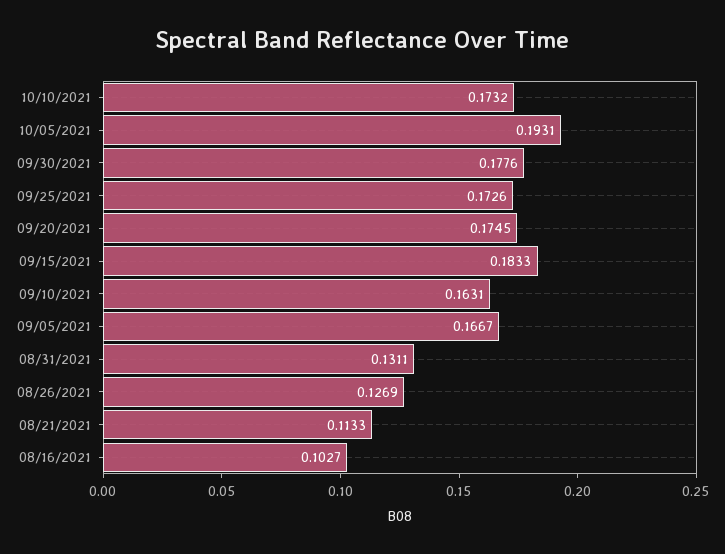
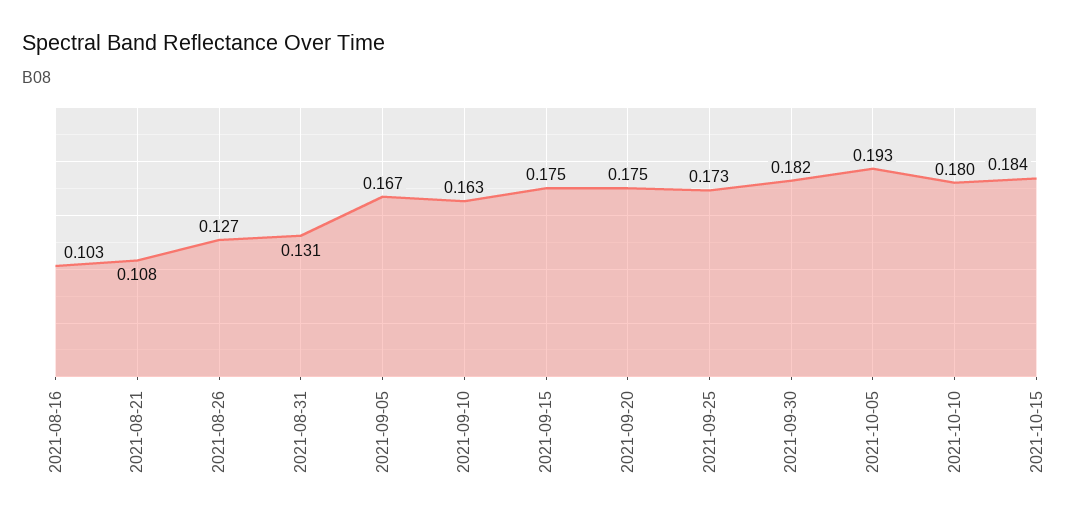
10/10/2021: 0.1732 -> 0.18
09/30/2021: 0.1776 -> 0.182
09/15/2021: 0.1833 -> 0.175
08/21/2021: 0.1133 -> 0.108
2021-10-15: none -> 0.184

